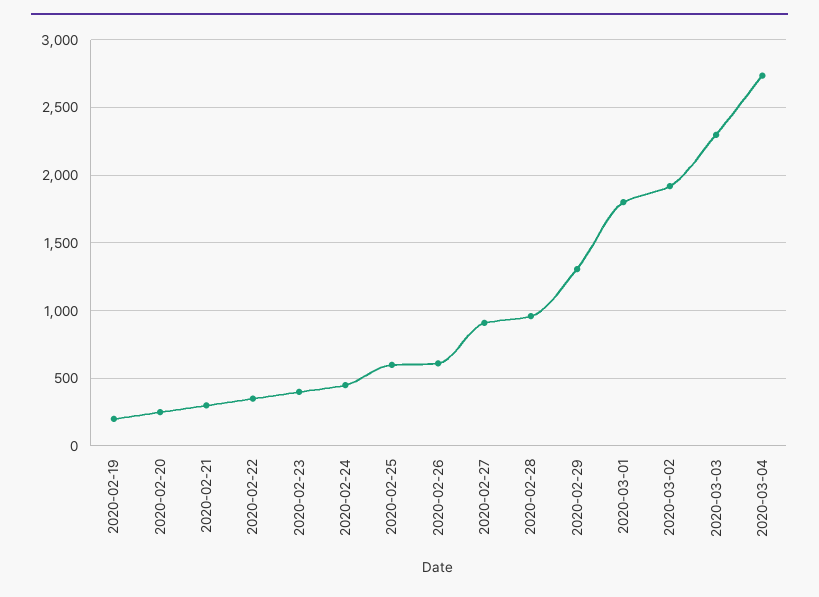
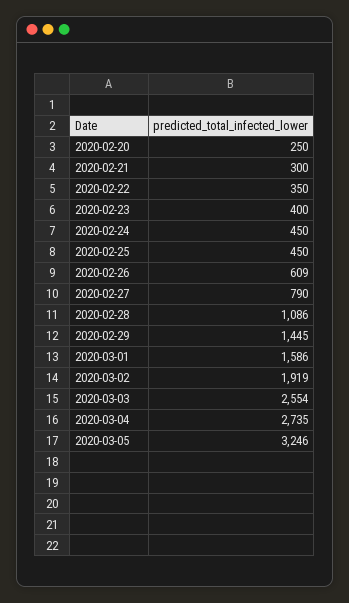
2020-02-19: 200 -> none
2020-02-25: 600 -> 450
2020-02-27: 900 -> 790
2020-02-28: 950 -> 1086
2020-02-29: 1300 -> 1445
2020-03-01: 1800 -> 1586
2020-03-03: 2300 -> 2554
2020-03-05: none -> 3246

